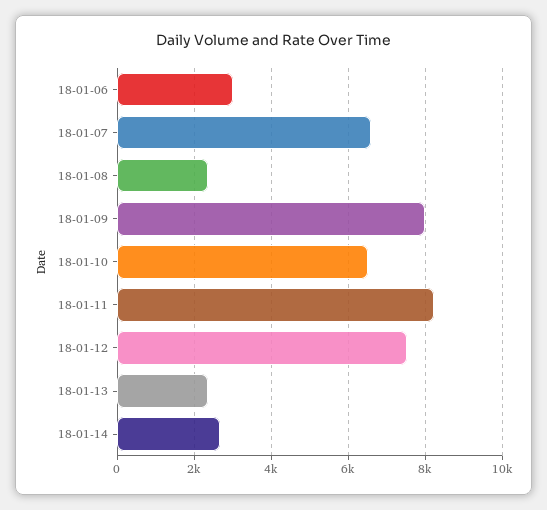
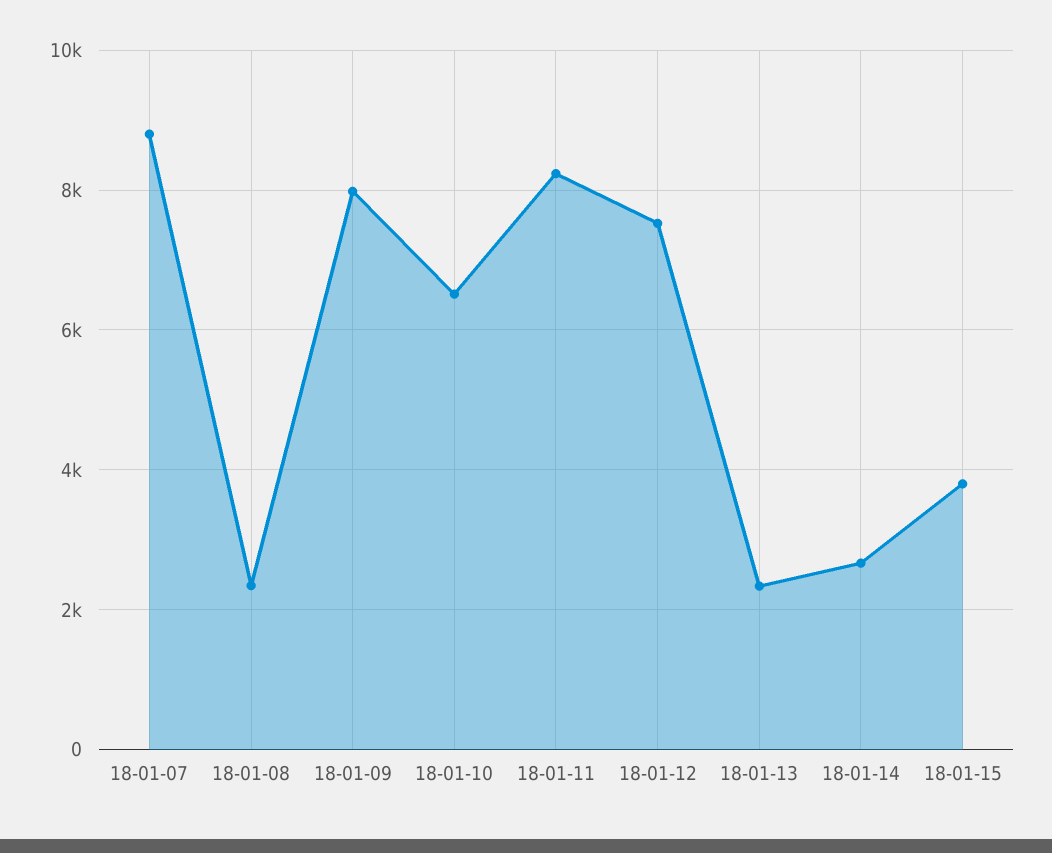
18-01-06: 3000 -> none
18-01-07: 6600 -> 8800
18-01-15: none -> 3800

